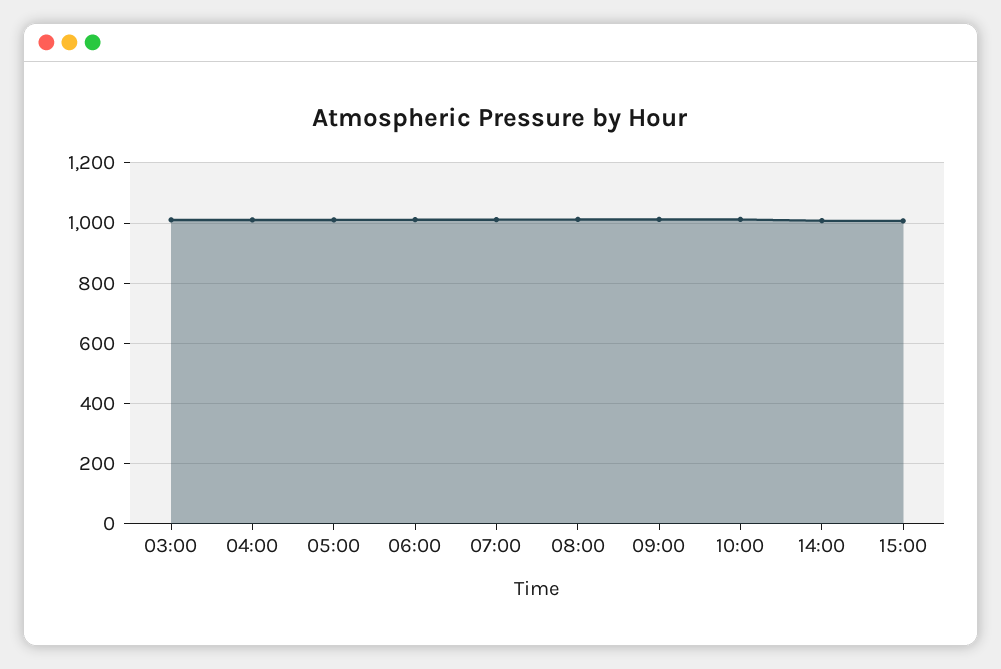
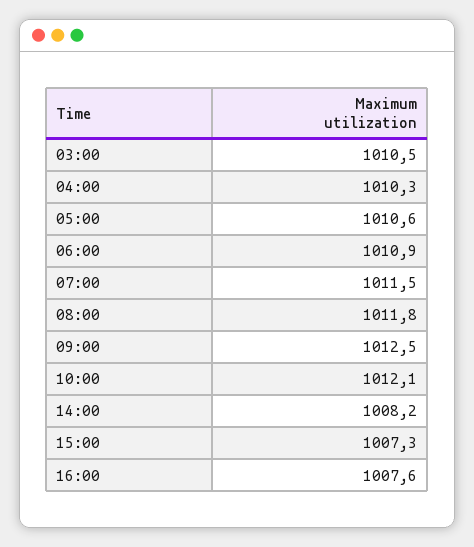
16:00: none -> 1007.6

